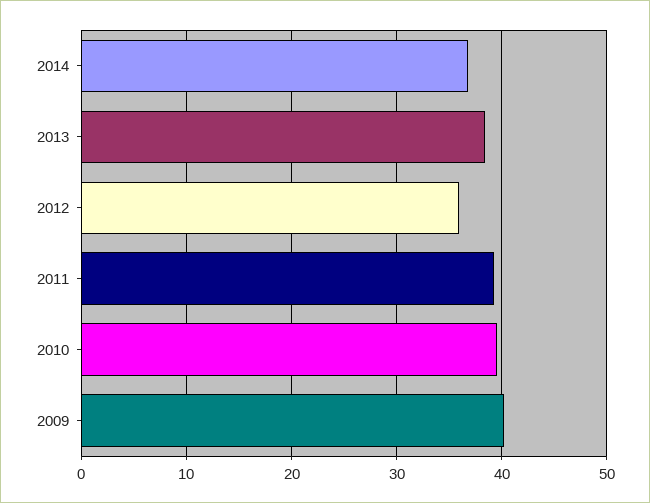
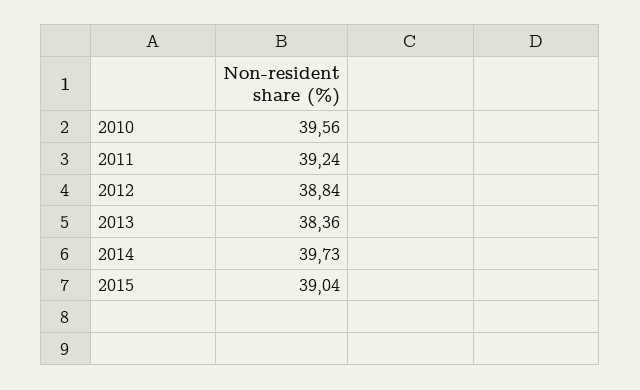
2014: 37 -> 39.73
2012: 36 -> 38.84
2009: 40 -> none
2015: none -> 39.04

